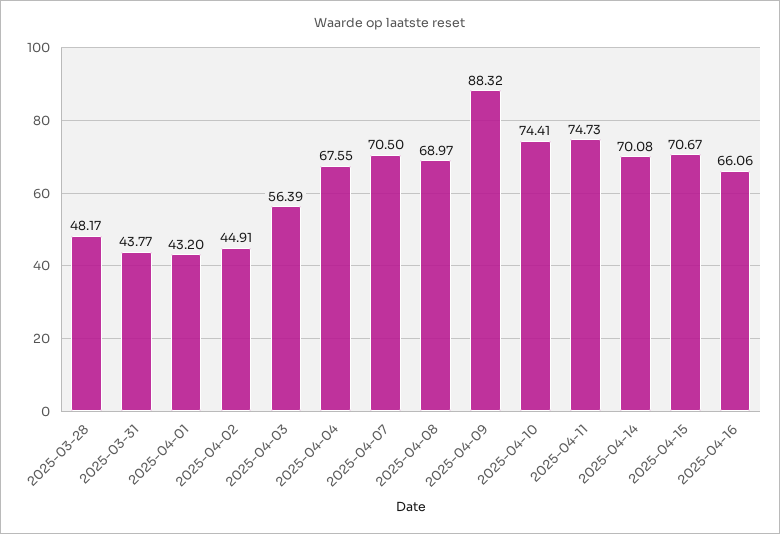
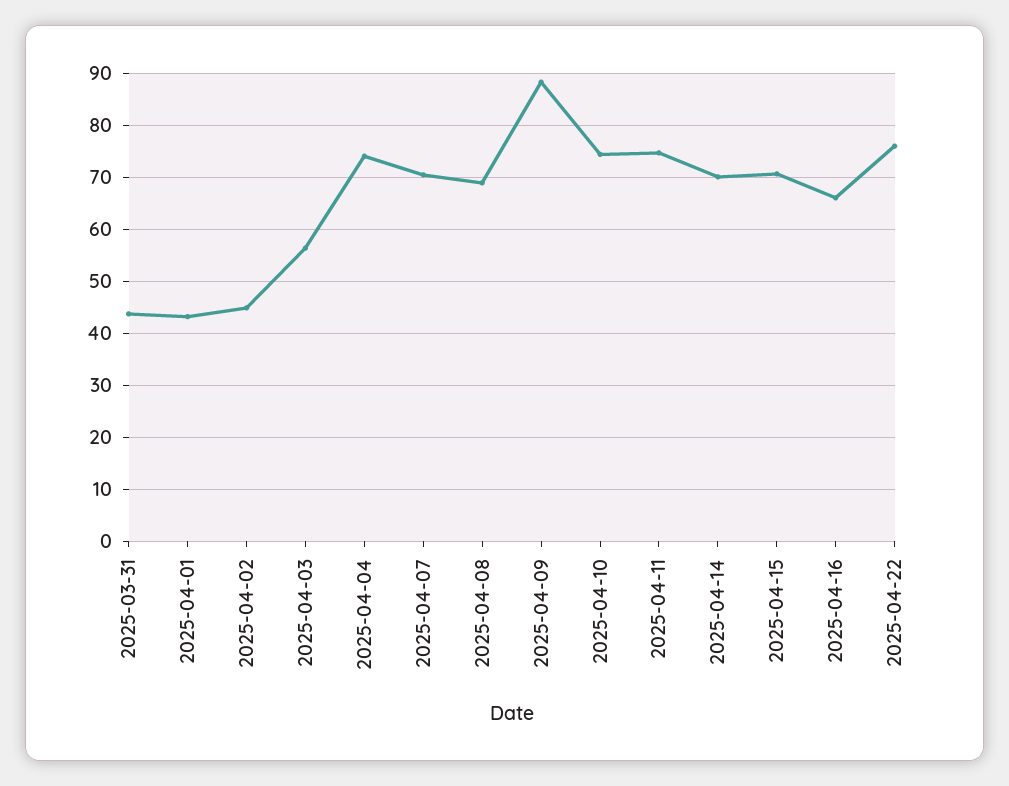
2025-03-28: 48.17 -> none
2025-04-04: 67.55 -> 74
2025-04-22: none -> 76

